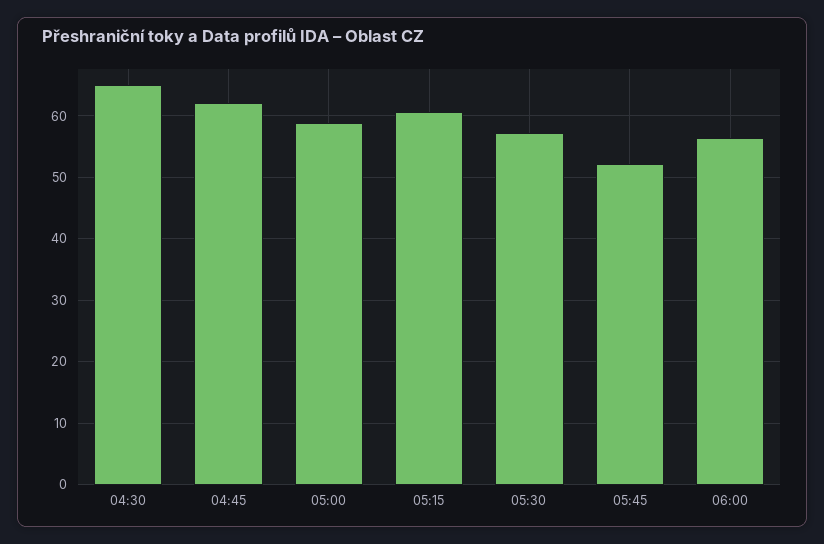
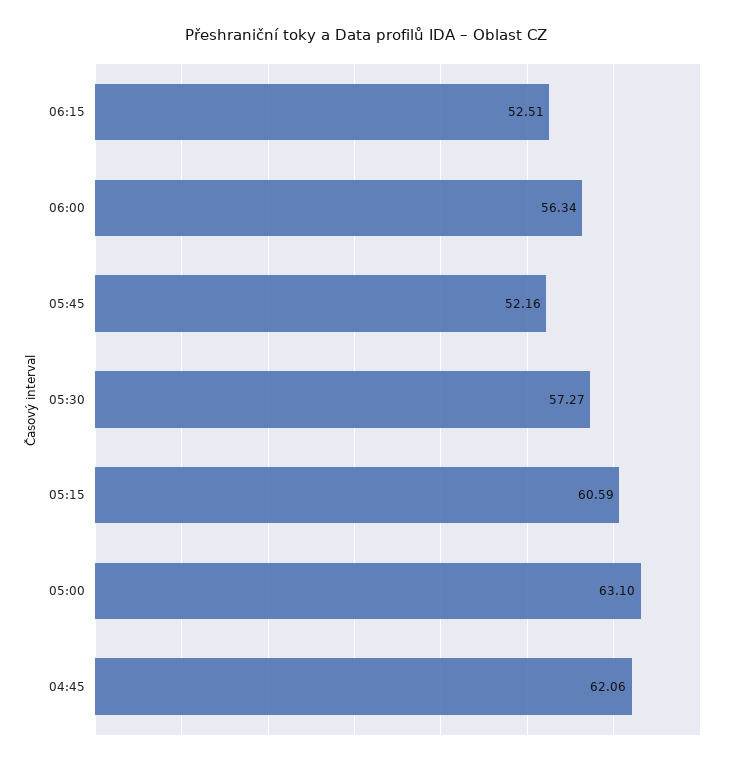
04:30: 65 -> none
05:00: 59 -> 63.1
06:15: none -> 52.51

